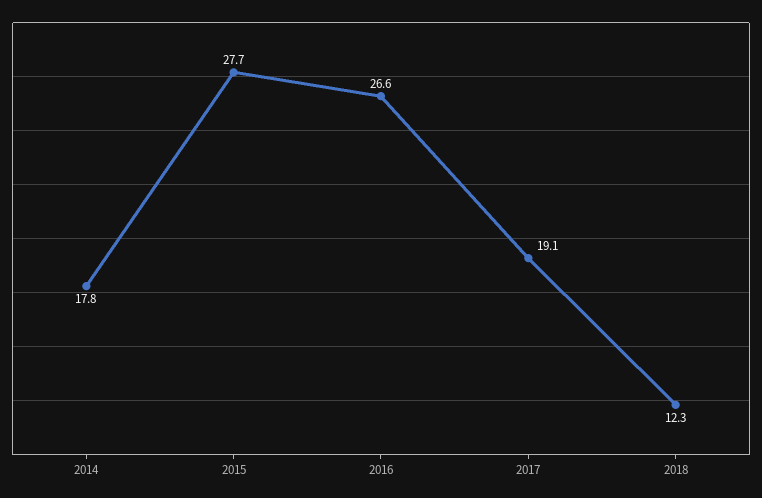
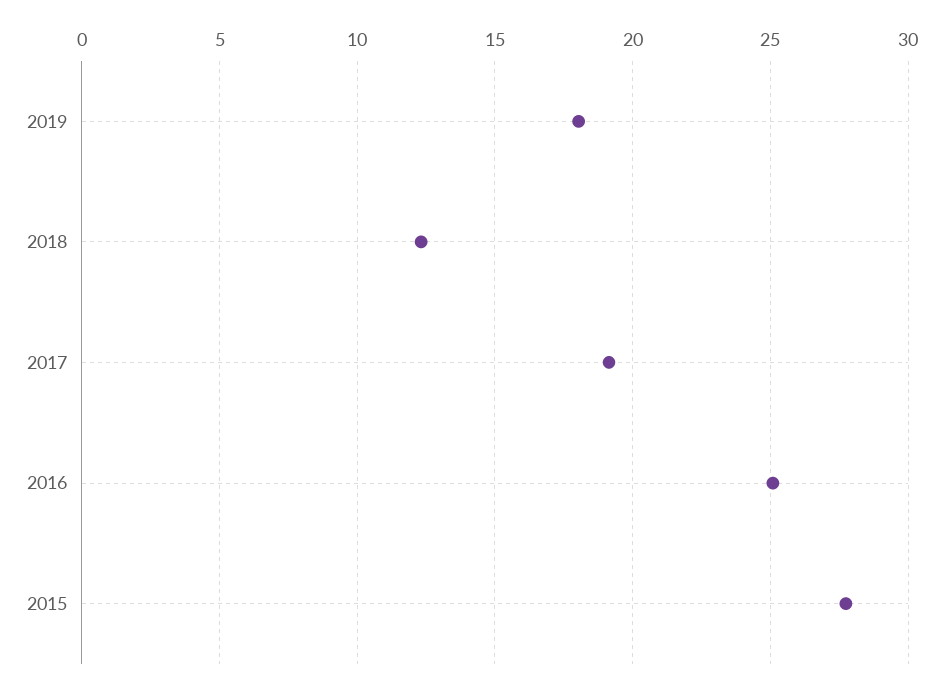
2014: 17.8 -> none
2016: 26.6 -> 25
2019: none -> 18

